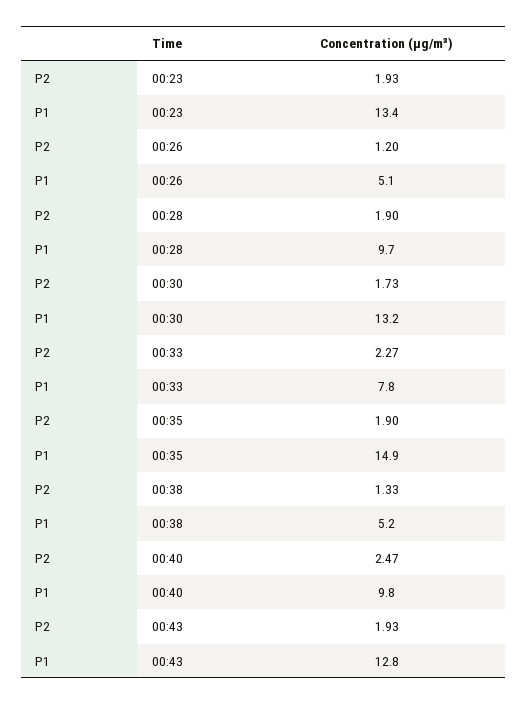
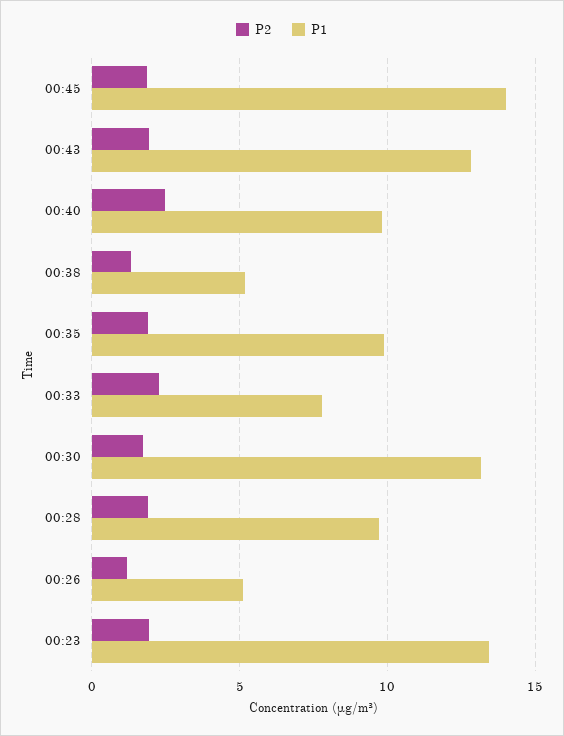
P1, 00:35: 14.9 -> 10
P2, 00:45: none -> 2
P1, 00:45: none -> 14

